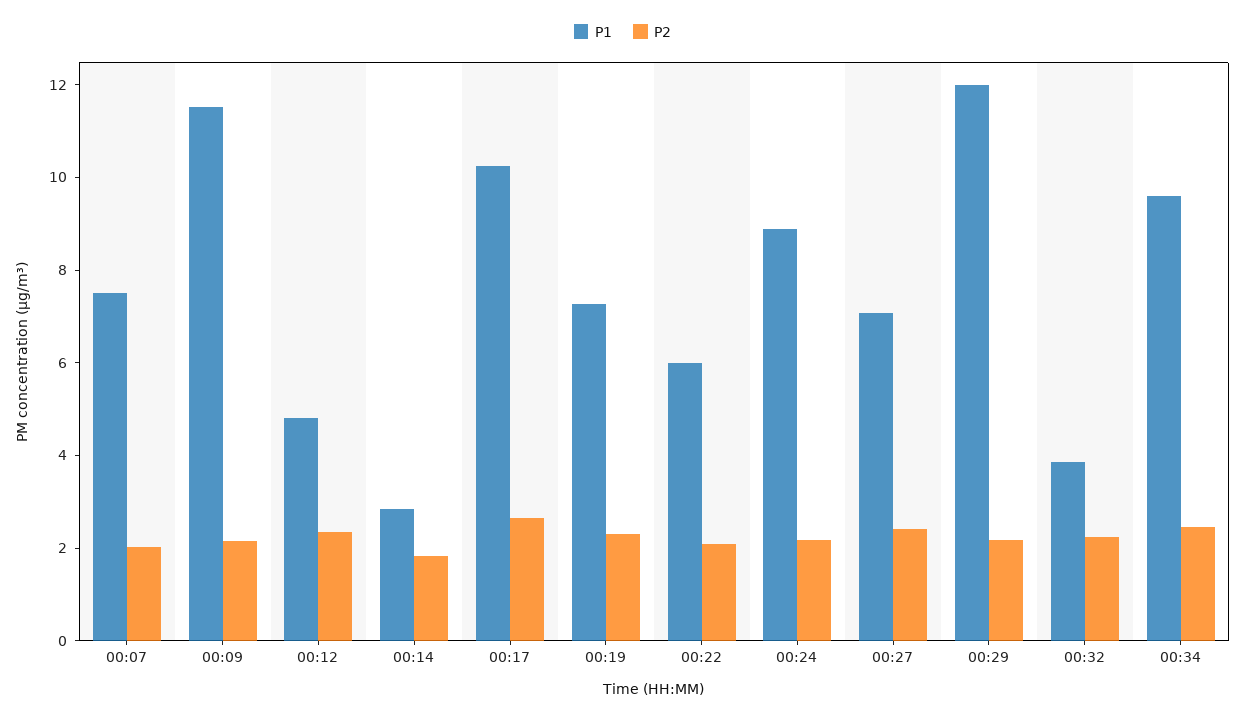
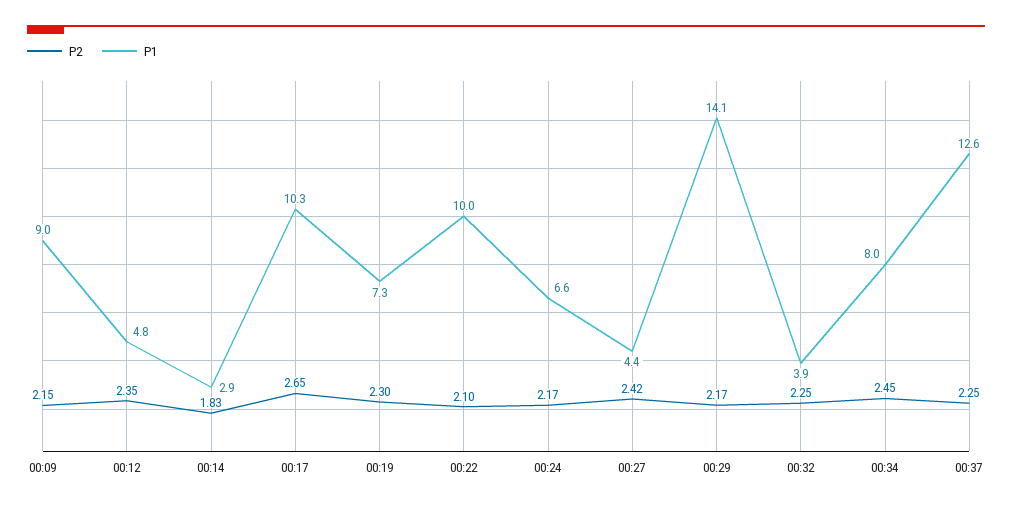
P1, 00:07: 7.5 -> none
P2, 00:07: 2 -> none
P1, 00:09: 11.5 -> 9
P1, 00:22: 6 -> 10
P1, 00:24: 9 -> 6.6
P1, 00:27: 7 -> 4.4
P1, 00:29: 12 -> 14.1
P1, 00:34: 9.5 -> 8
P2, 00:37: none -> 2.25
P1, 00:37: none -> 12.6

